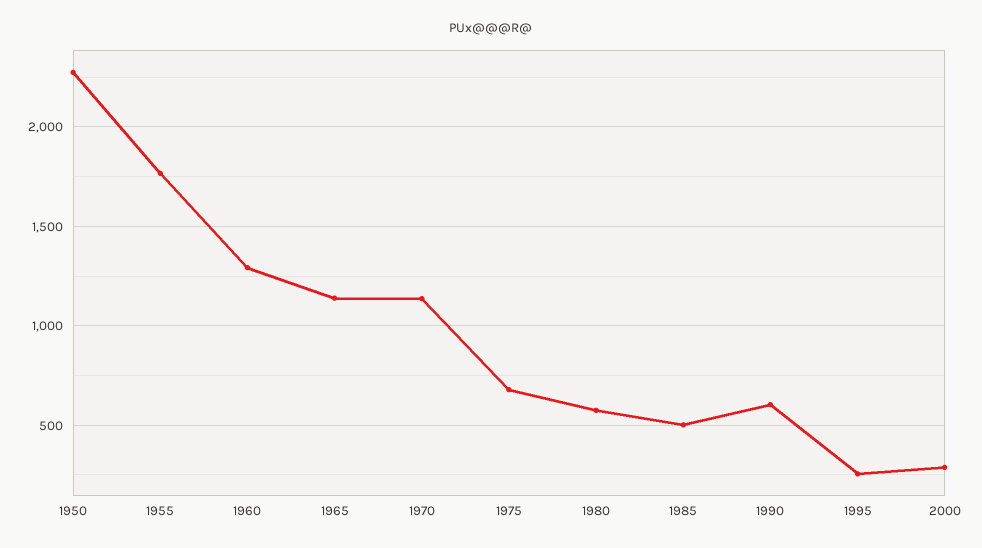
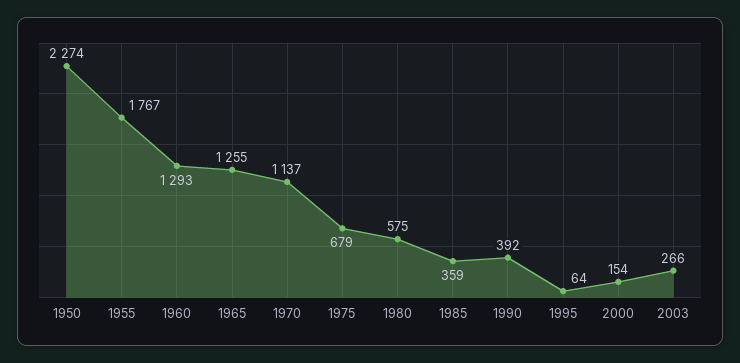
1965: 1150 -> 1255
1985: 500 -> 359
1990: 600 -> 392
1995: 250 -> 64
2000: 300 -> 154
2003: none -> 266

